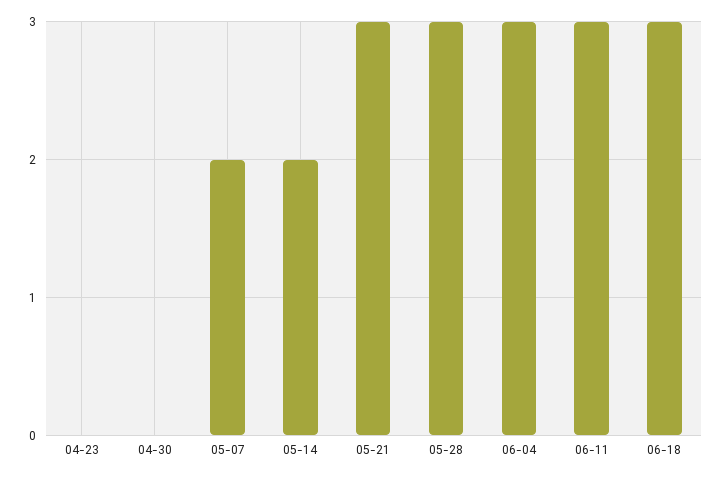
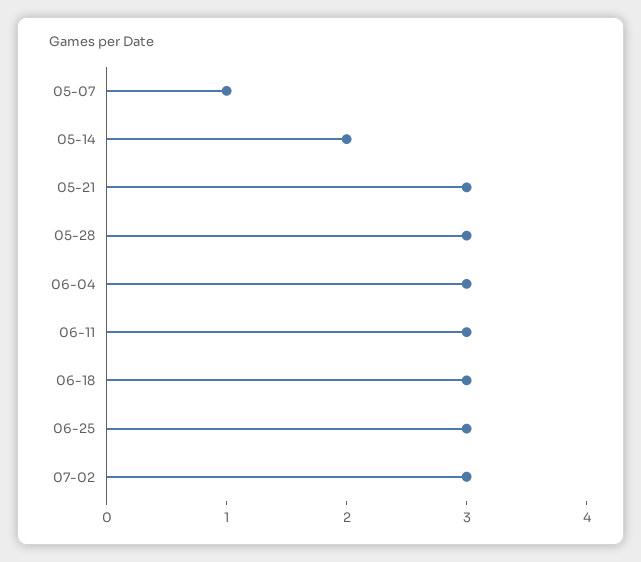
04-23: 0 -> none
04-30: 0 -> none
05-07: 2 -> 1
06-25: none -> 3
07-02: none -> 3

